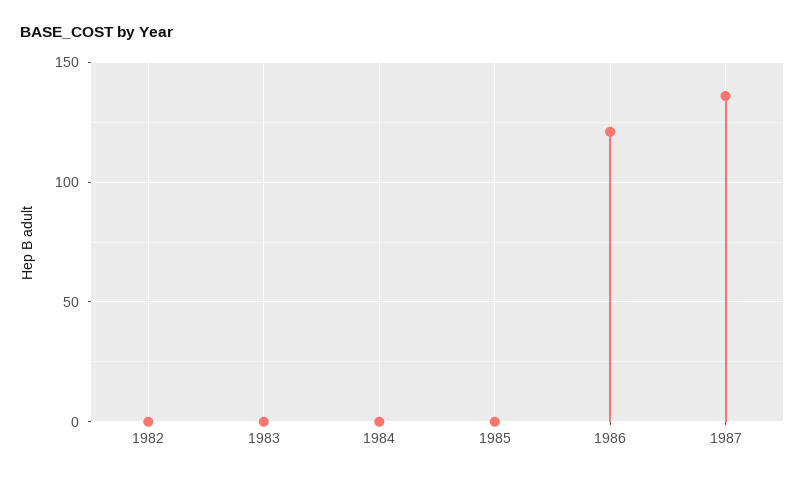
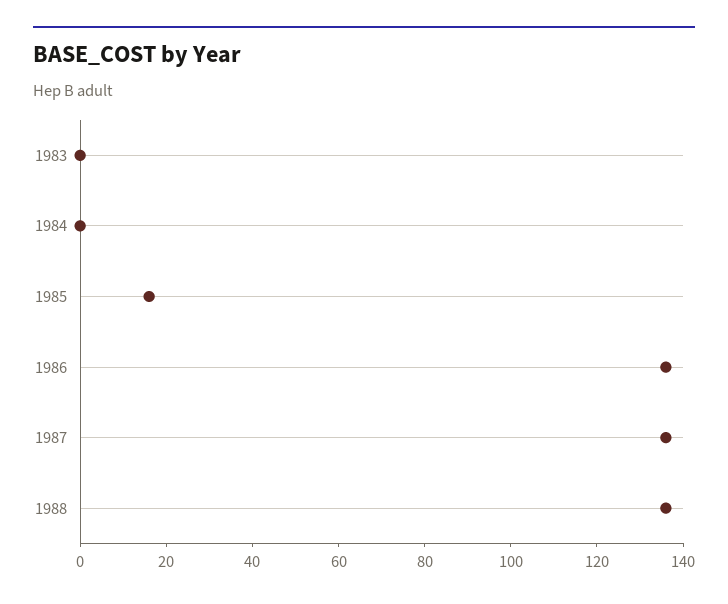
1982: 0 -> none
1985: 0 -> 15
1986: 120 -> 135
1988: none -> 135

